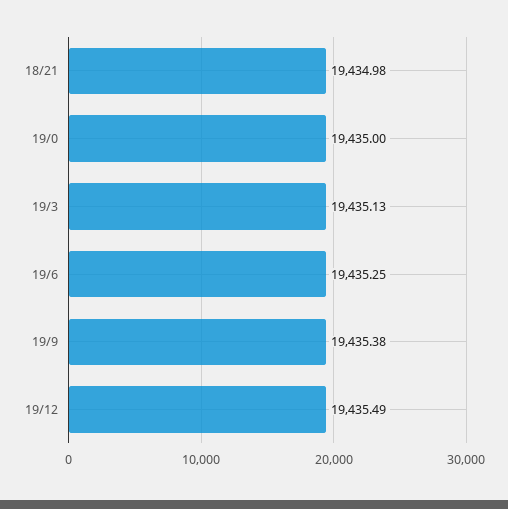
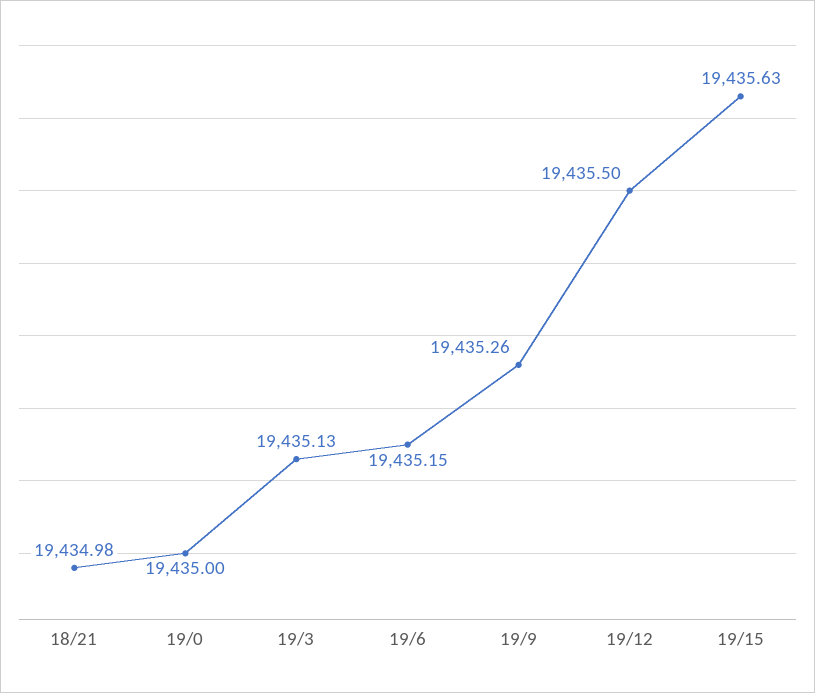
19/6: 19435.25 -> 19435.15
19/9: 19435.38 -> 19435.26
19/12: 19435.49 -> 19435.5
19/15: none -> 19435.63

